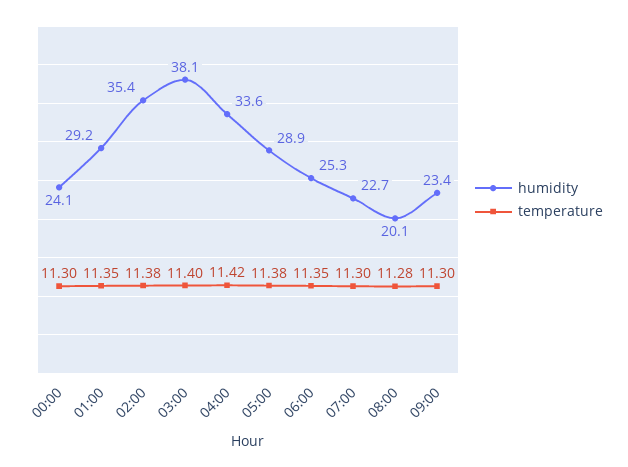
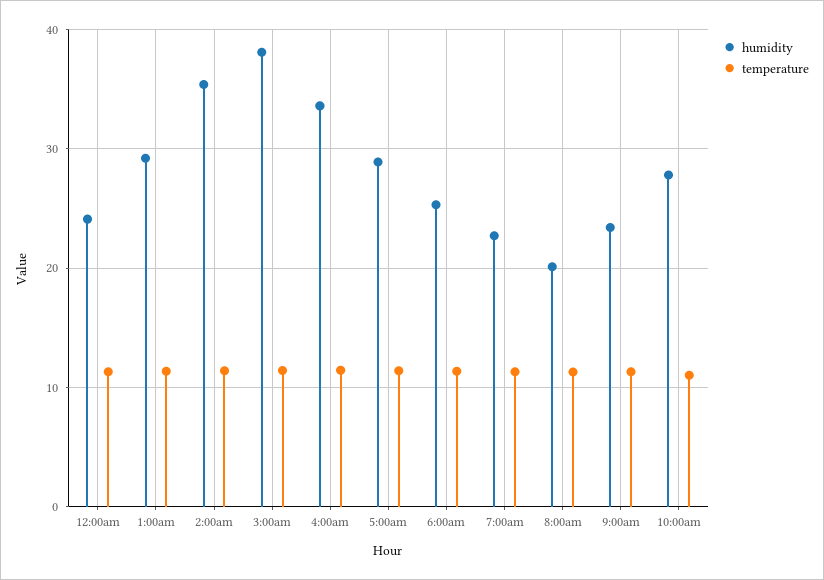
humidity, 10:00am: none -> 28
temperature, 10:00am: none -> 11

